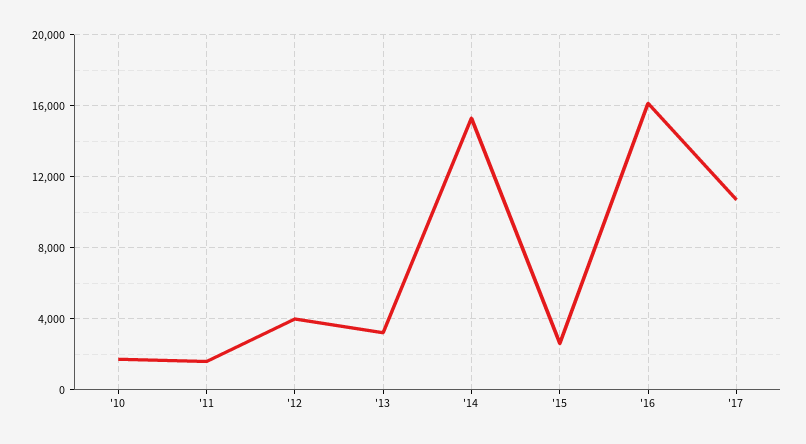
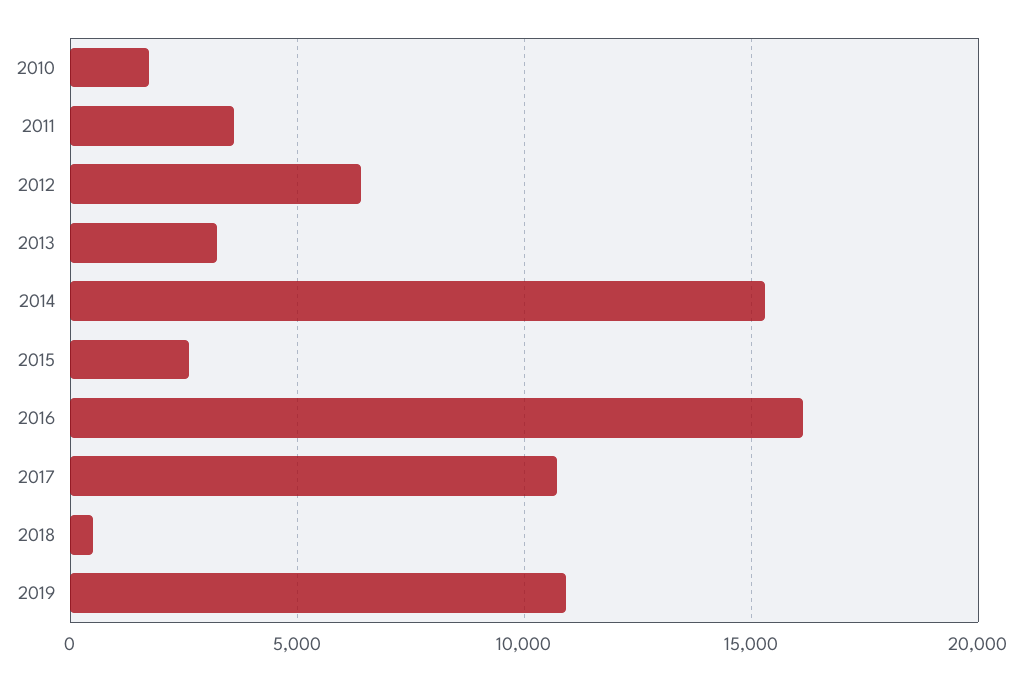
'11: 1500 -> 3500
'12: 4000 -> 6500
2018: none -> 500
2019: none -> 11000

